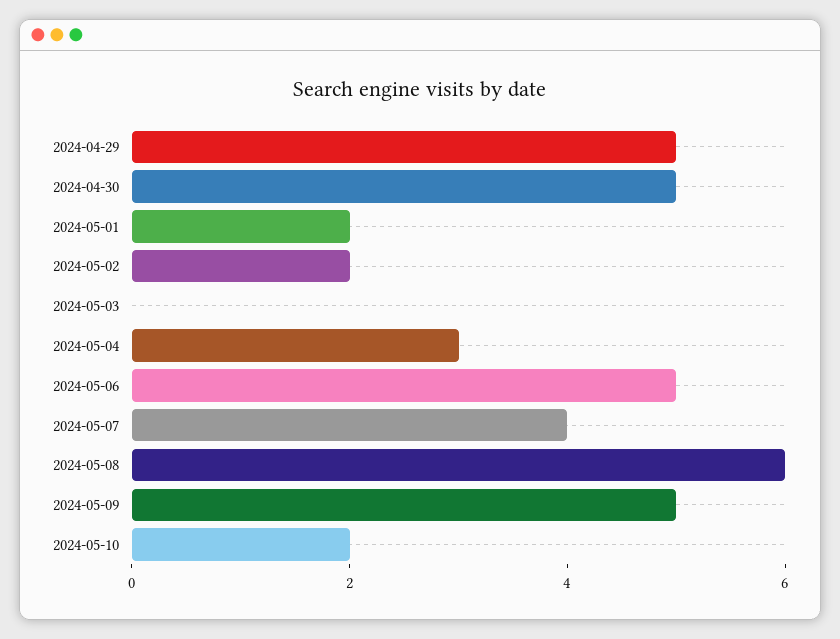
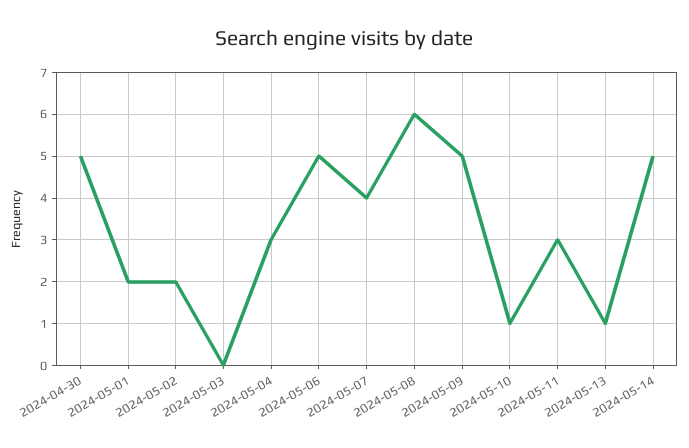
2024-04-29: 5 -> none
2024-05-10: 2 -> 1
2024-05-11: none -> 3
2024-05-13: none -> 1
2024-05-14: none -> 5

